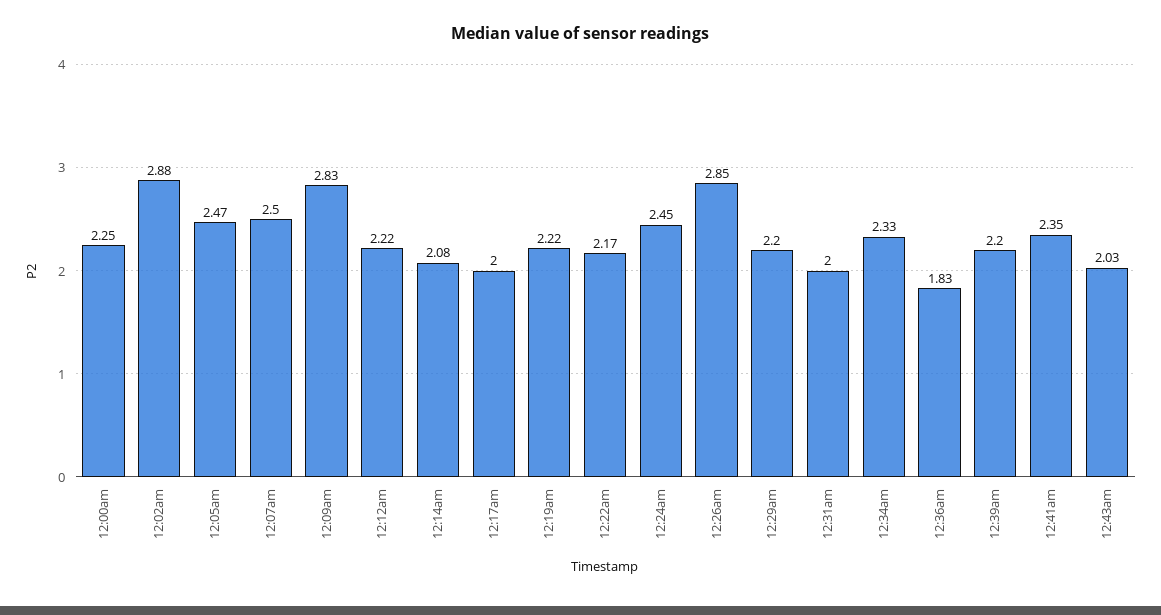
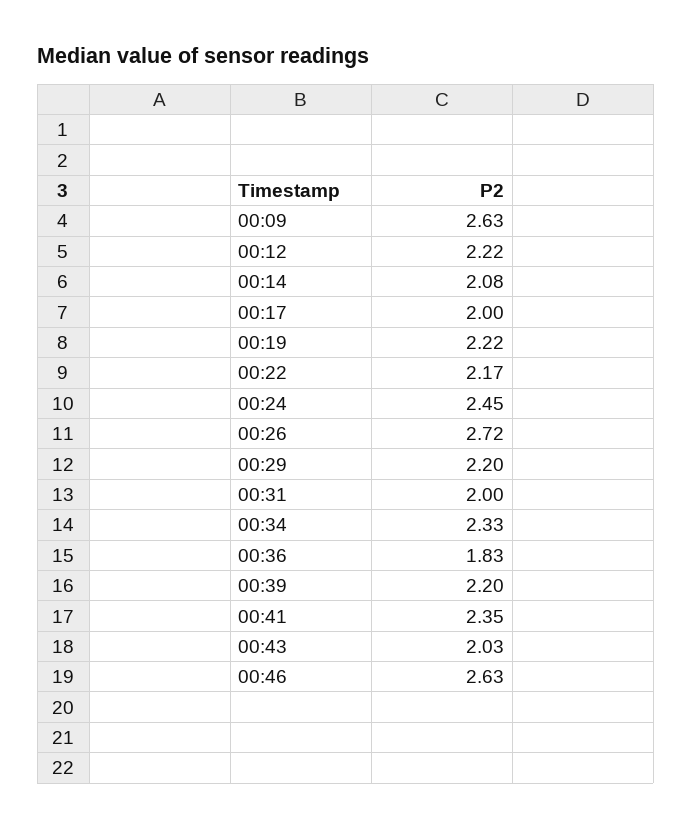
12:00am: 2.25 -> none
12:02am: 2.88 -> none
12:05am: 2.47 -> none
12:07am: 2.5 -> none
12:09am: 2.83 -> 2.63
12:26am: 2.85 -> 2.72
00:46: none -> 2.63

